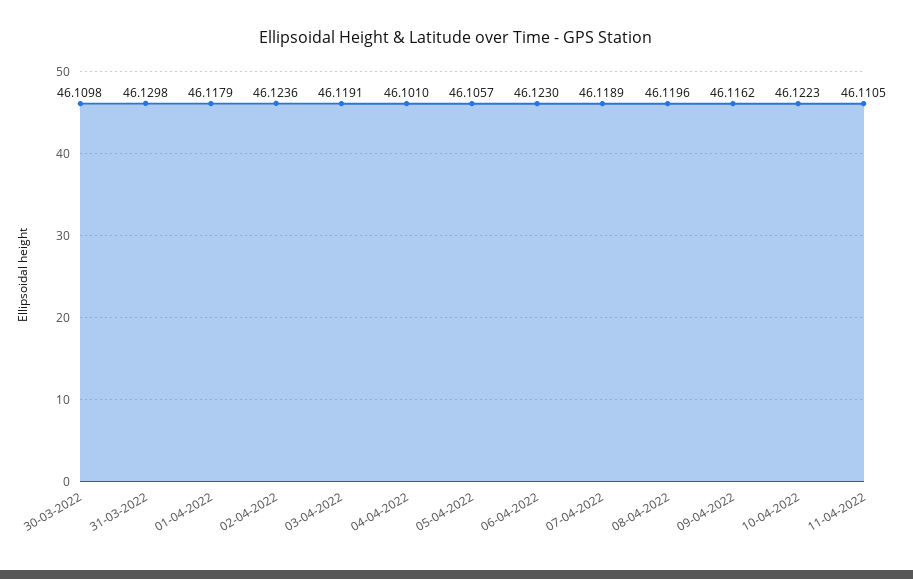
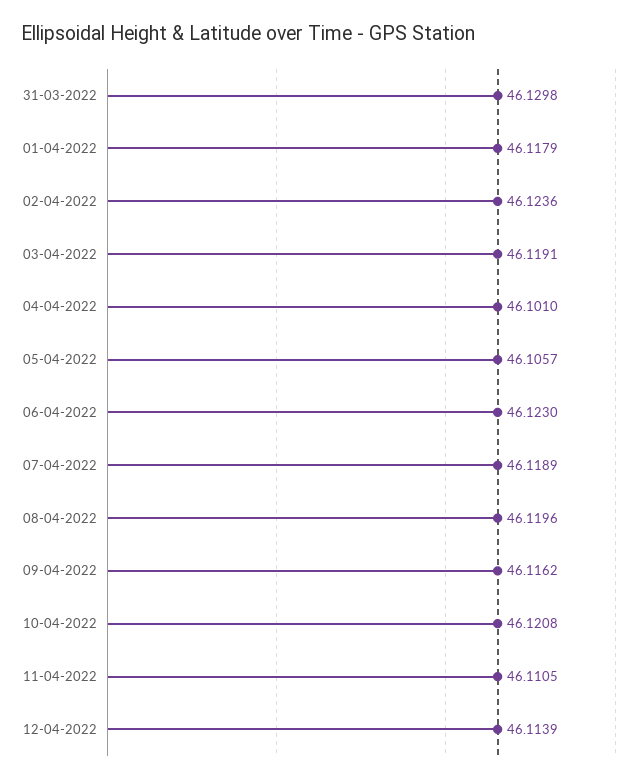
30-03-2022: 46.1098 -> none
10-04-2022: 46.1223 -> 46.1208
12-04-2022: none -> 46.1139

